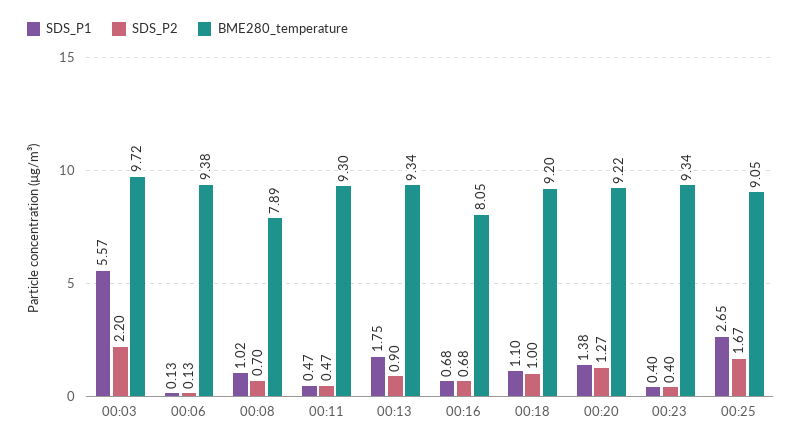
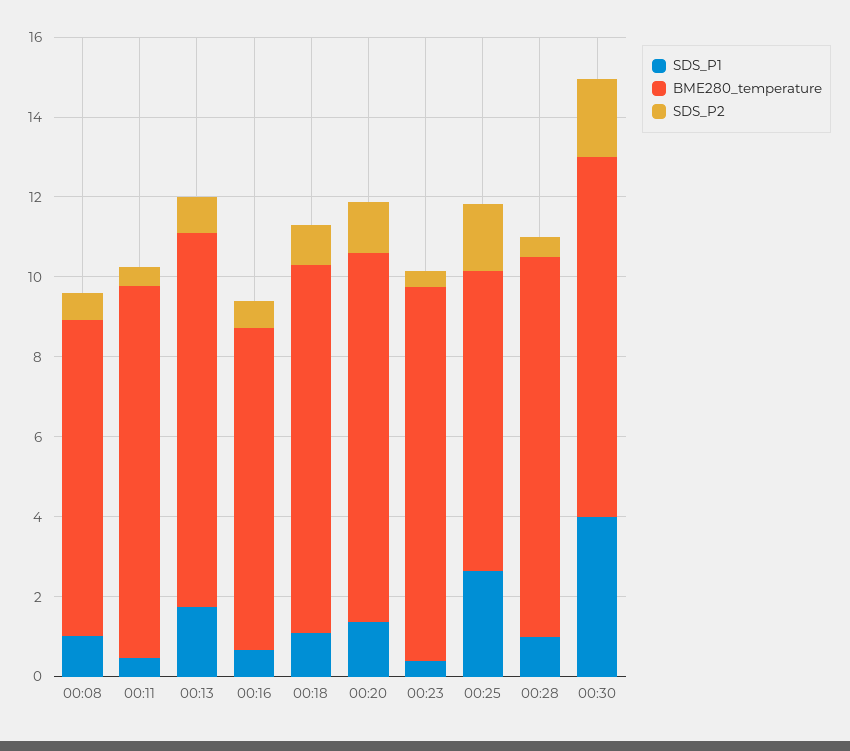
SDS_P1, 00:03: 5.57 -> none
SDS_P2, 00:03: 2.2 -> none
BME280_temperature, 00:03: 9.72 -> none
SDS_P1, 00:06: 0.13 -> none
SDS_P2, 00:06: 0.13 -> none
BME280_temperature, 00:06: 9.38 -> none
BME280_temperature, 00:25: 9.05 -> 7.5
SDS_P1, 00:28: none -> 1
BME280_temperature, 00:28: none -> 9.5
SDS_P2, 00:28: none -> 0.5
SDS_P1, 00:30: none -> 4
BME280_temperature, 00:30: none -> 9
SDS_P2, 00:30: none -> 2

